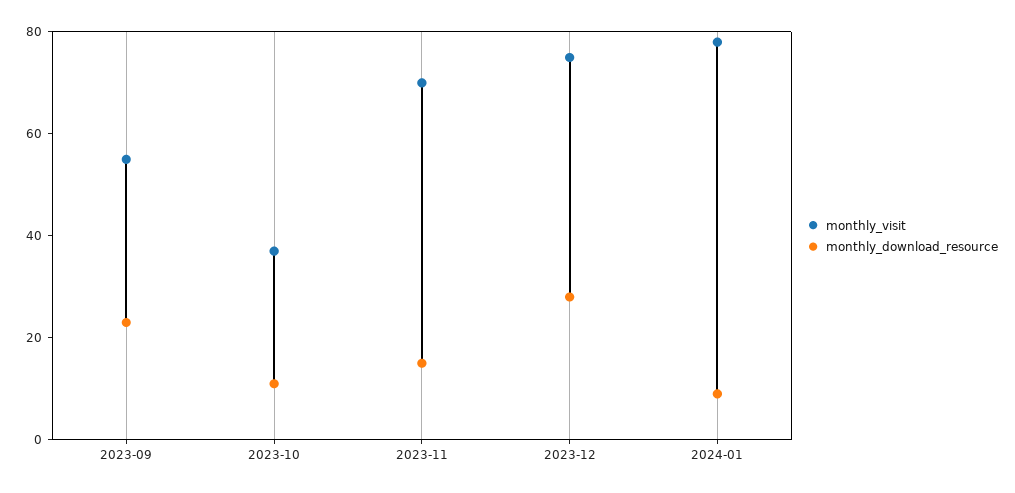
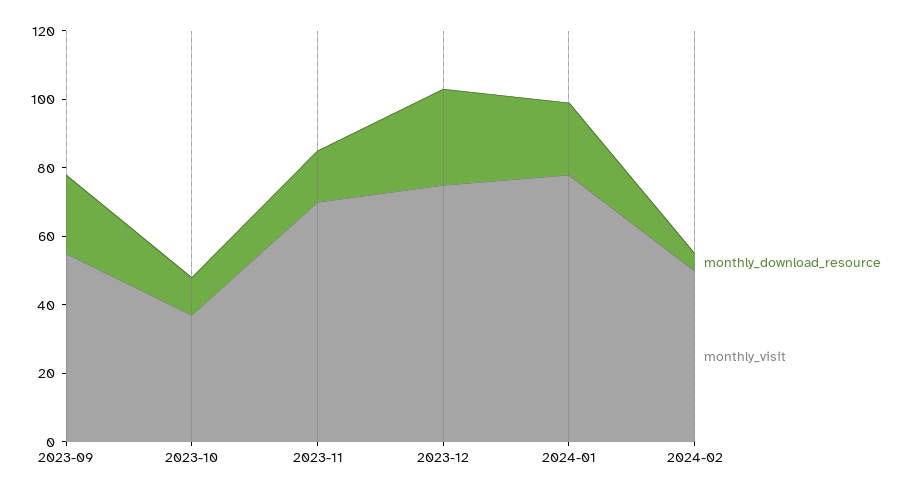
monthly_download_resource, 2024-01: 10 -> 20
monthly_download_resource, 2024-02: none -> 5
monthly_visit, 2024-02: none -> 50

